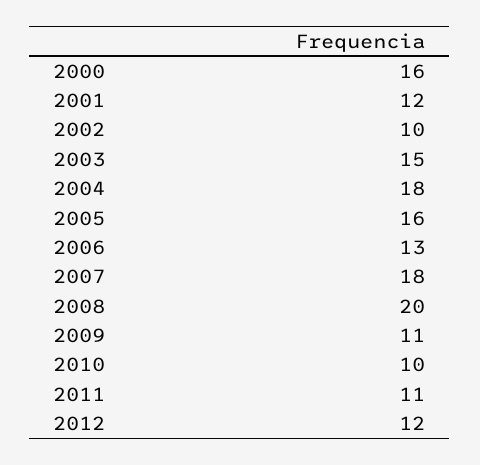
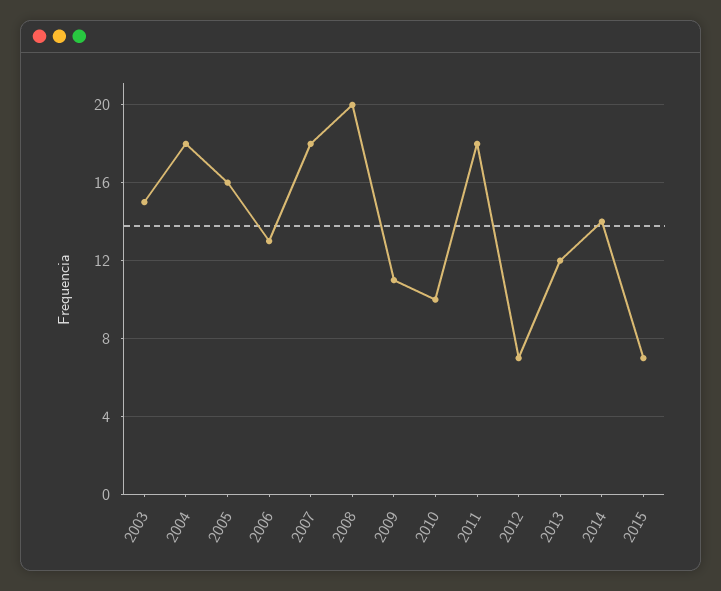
2000: 16 -> none
2001: 12 -> none
2002: 10 -> none
2011: 11 -> 18
2012: 12 -> 7
2013: none -> 12
2014: none -> 14
2015: none -> 7

